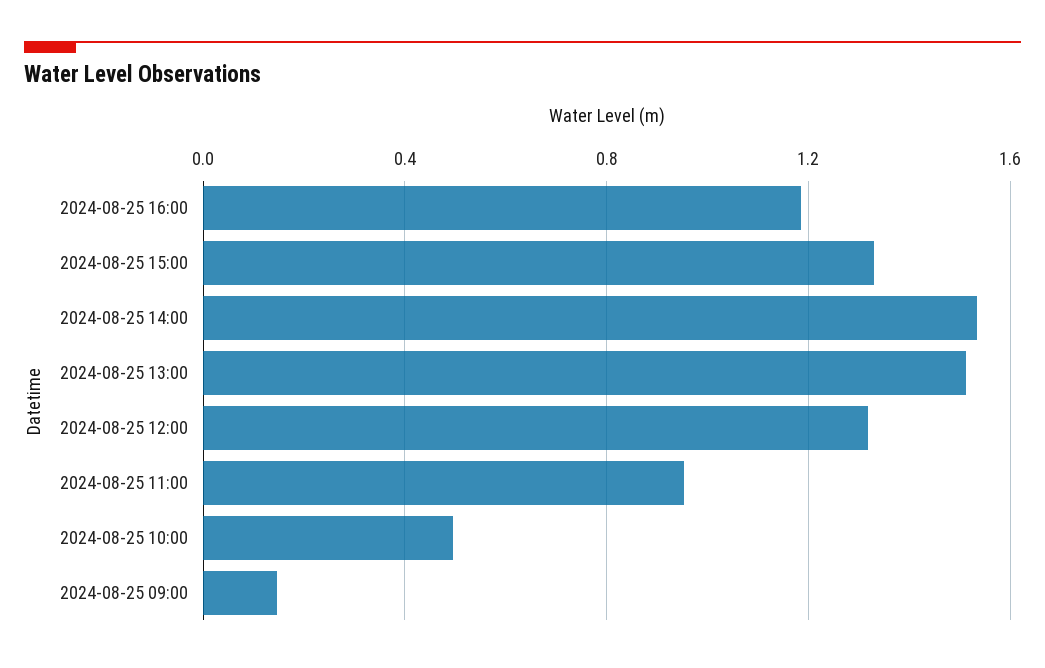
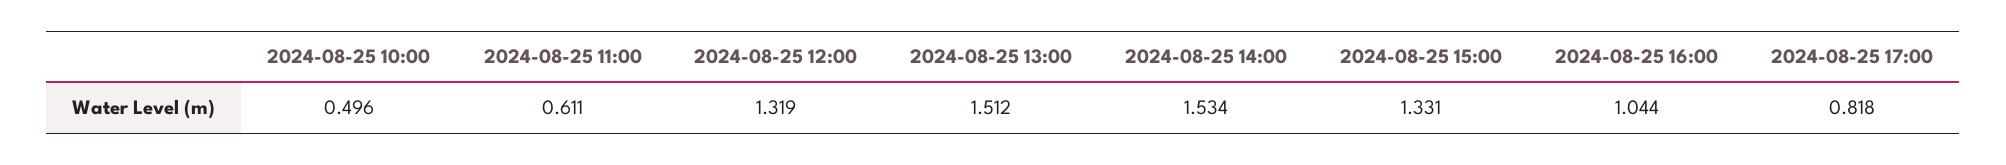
2024-08-25 16:00: 1.2 -> 1.044
2024-08-25 11:00: 0.95 -> 0.611
2024-08-25 09:00: 0.15 -> none
2024-08-25 17:00: none -> 0.818

